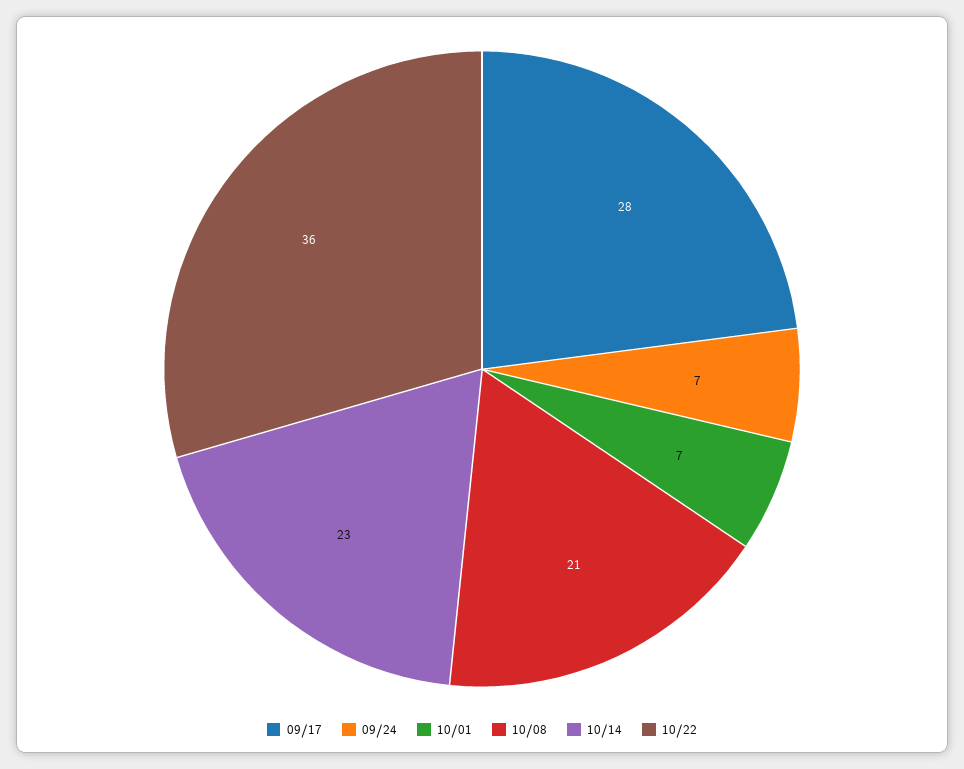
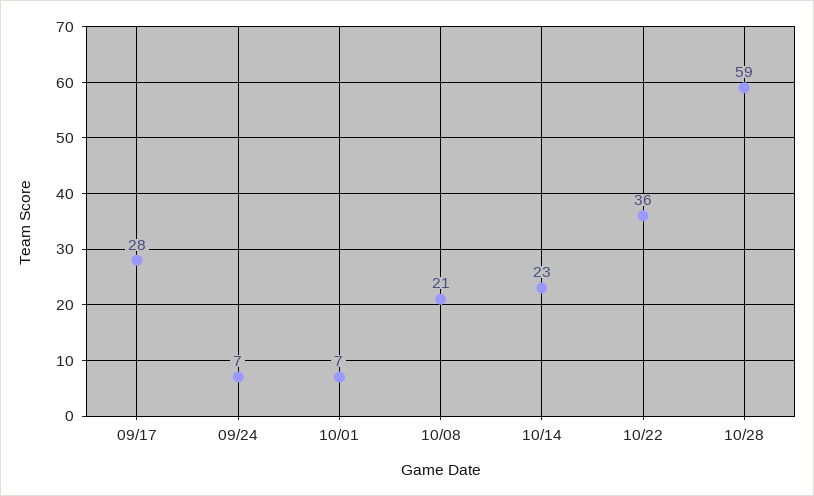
10/28: none -> 59

